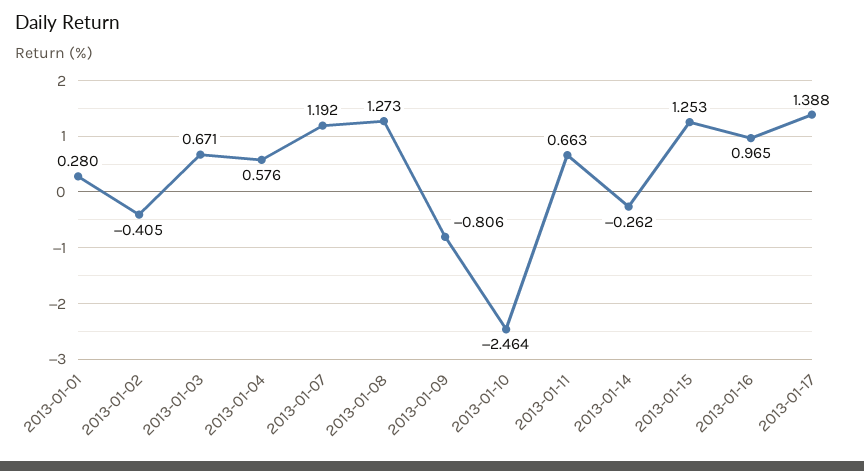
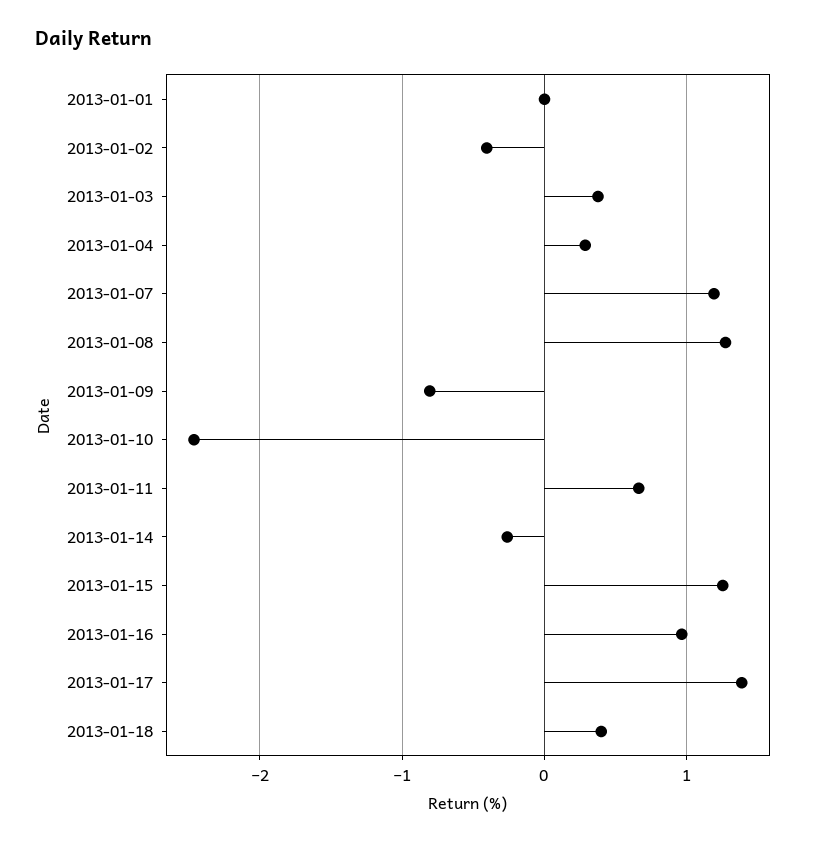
2013-01-01: 0.28 -> 0
2013-01-03: 0.671 -> 0.4
2013-01-04: 0.576 -> 0.3
2013-01-18: none -> 0.4

